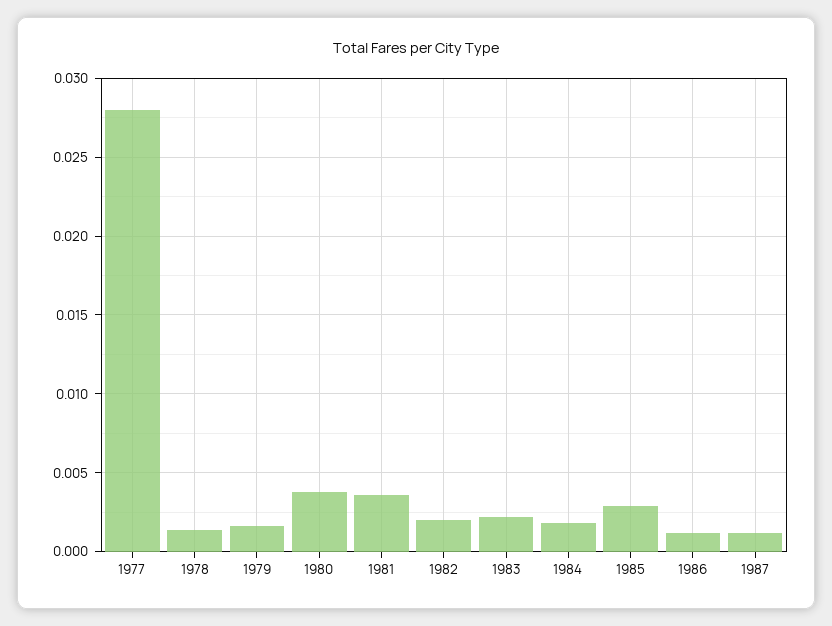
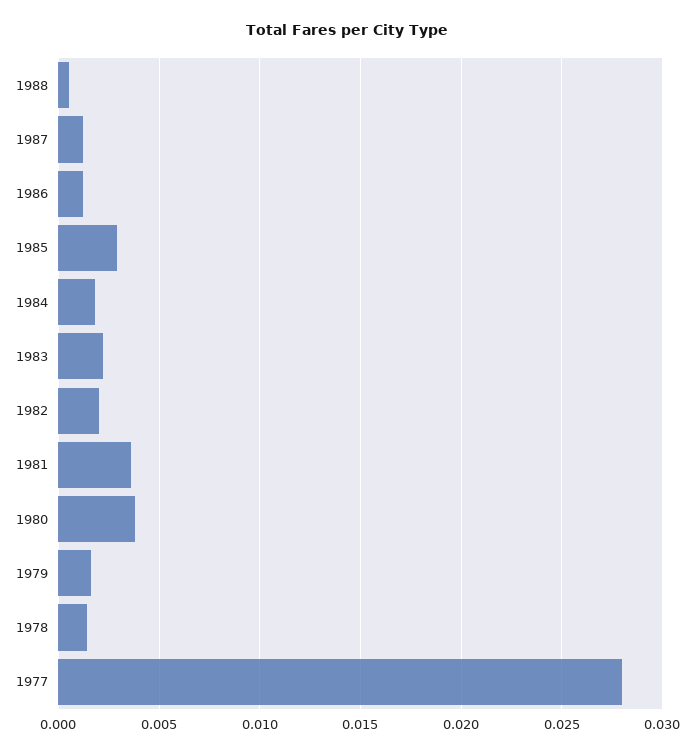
1988: none -> 0.0005

